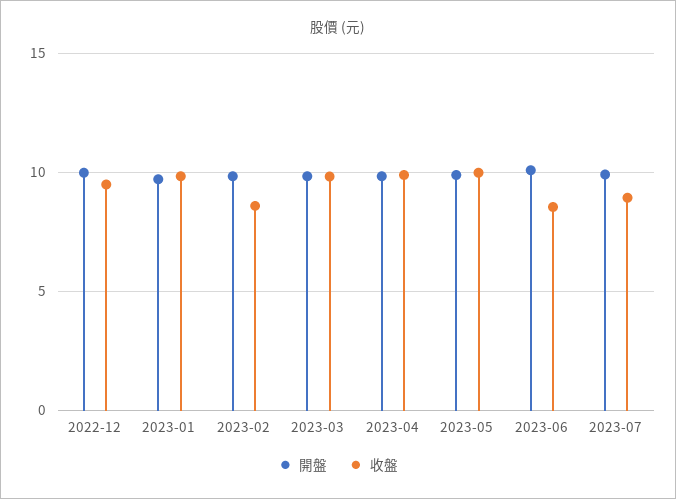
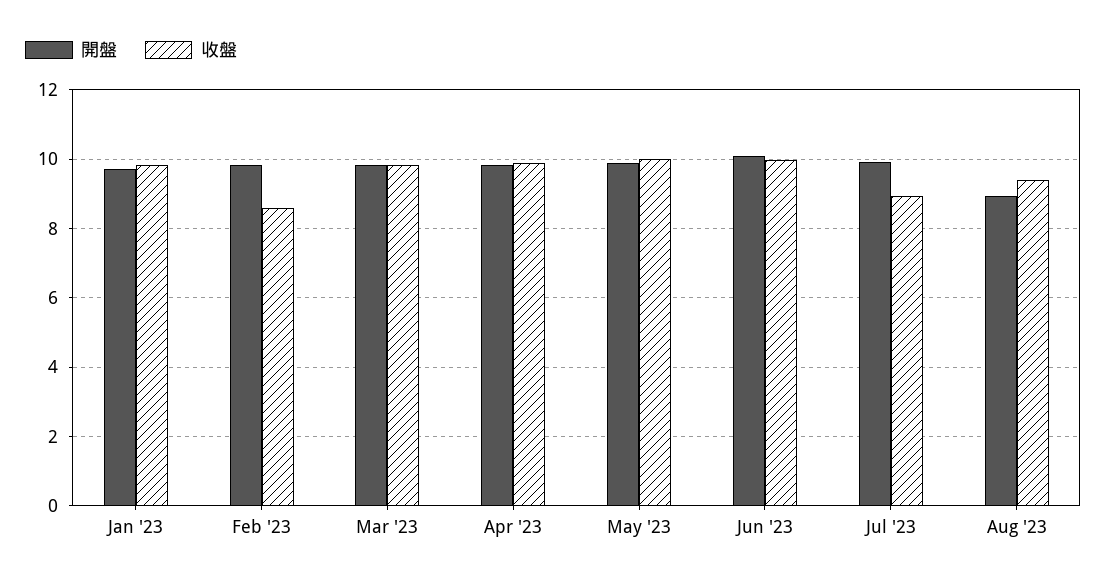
開盤, 2022-12: 10 -> none
收盤, 2022-12: 9.5 -> none
收盤, 2023-06: 8.5 -> 10
開盤, Aug '23: none -> 9
收盤, Aug '23: none -> 9.4

